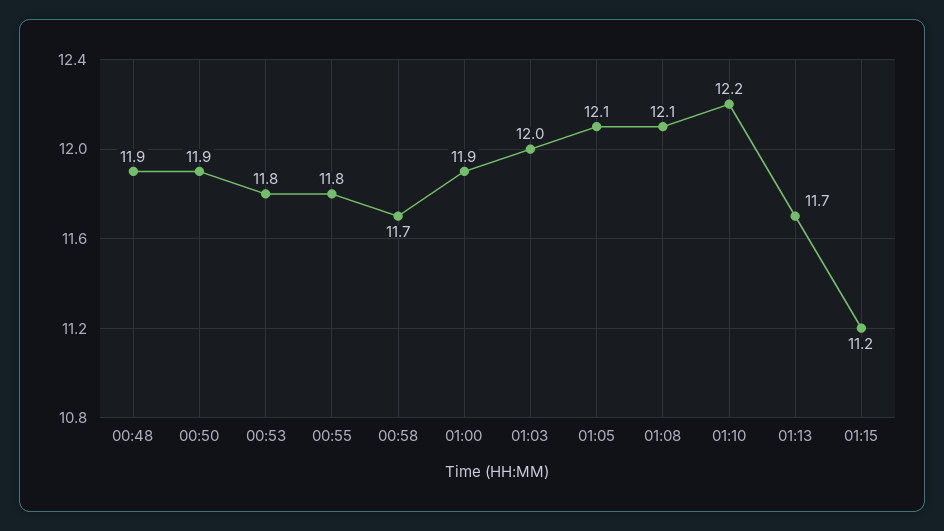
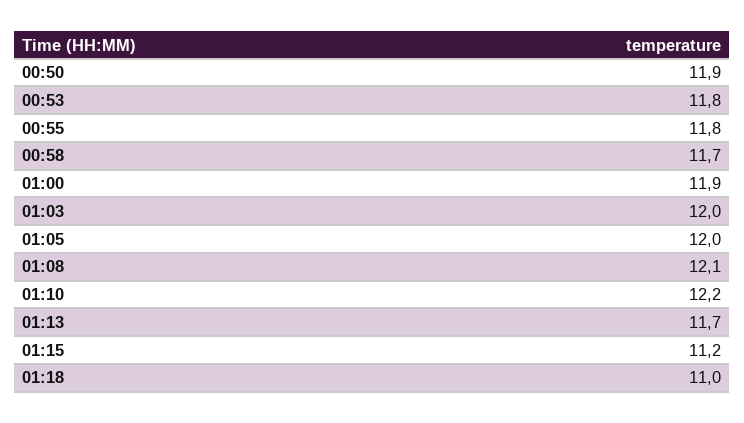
00:48: 11.9 -> none
01:05: 12.1 -> 12
01:18: none -> 11

